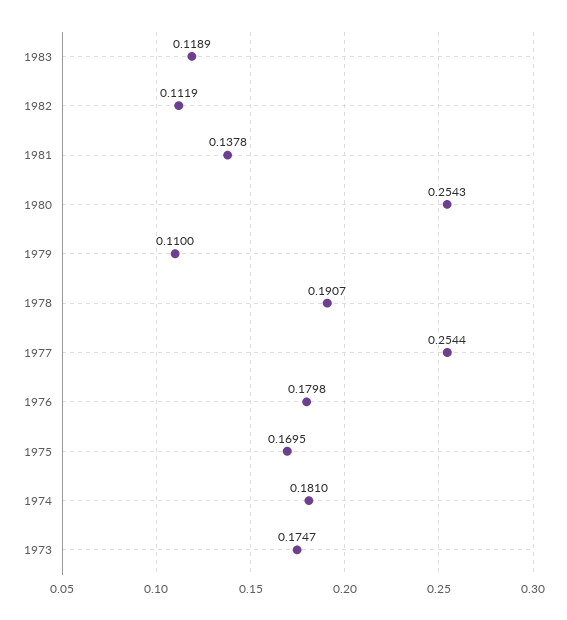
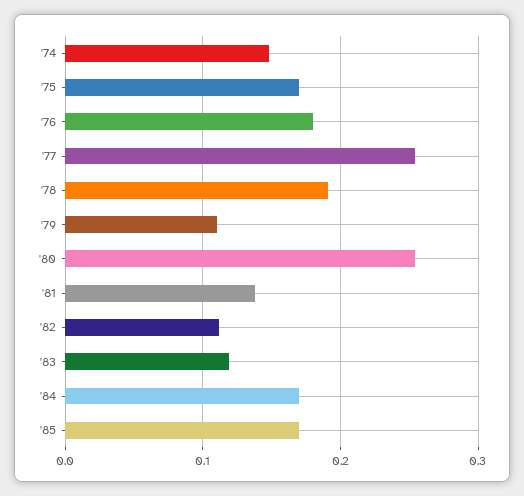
1974: 0.181 -> 0.15
1973: 0.1747 -> none
'84: none -> 0.17
'85: none -> 0.17

